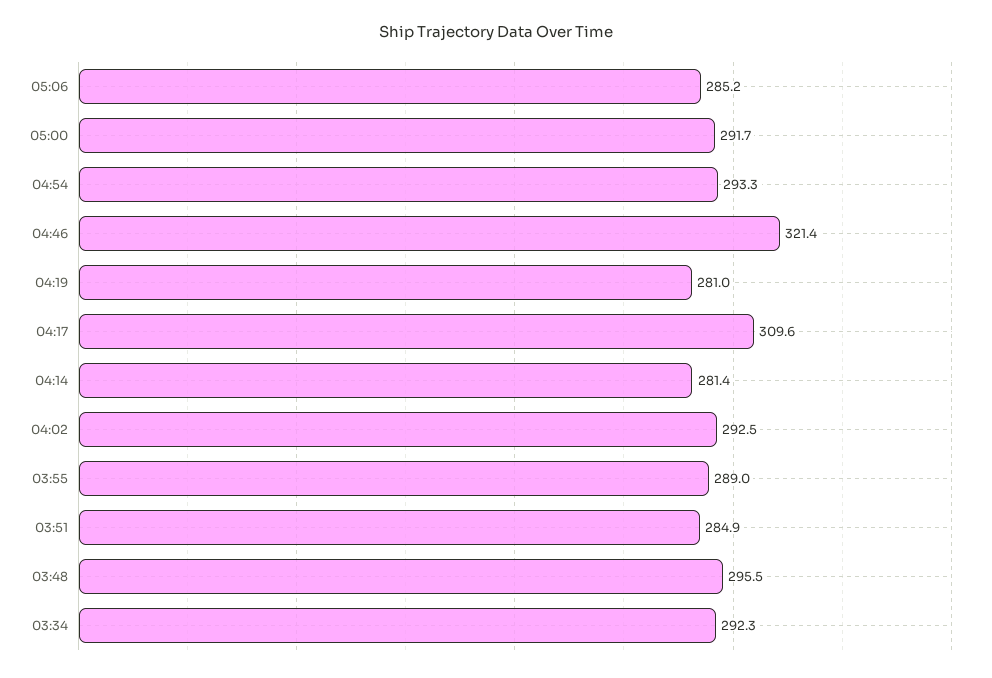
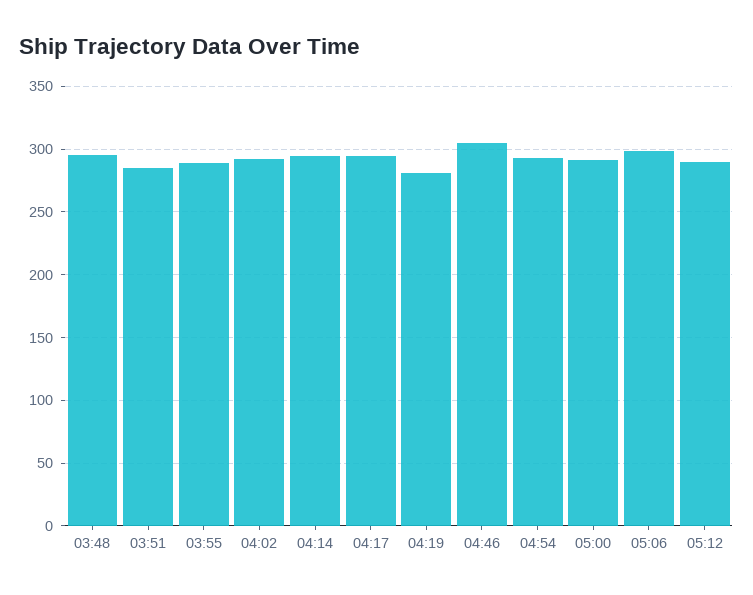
05:06: 285.2 -> 300
04:46: 321.4 -> 305
04:17: 309.6 -> 295
04:14: 281.4 -> 295
03:34: 292.3 -> none
05:12: none -> 290

